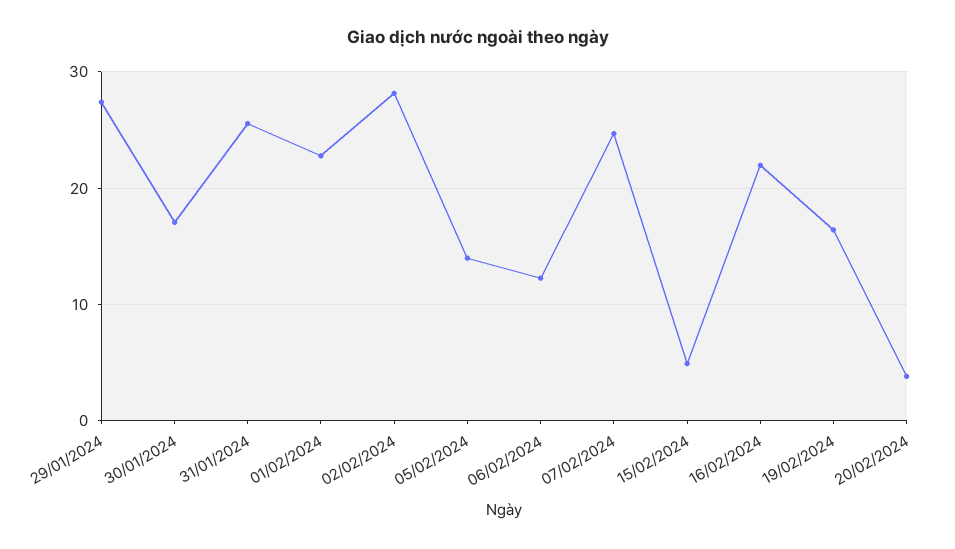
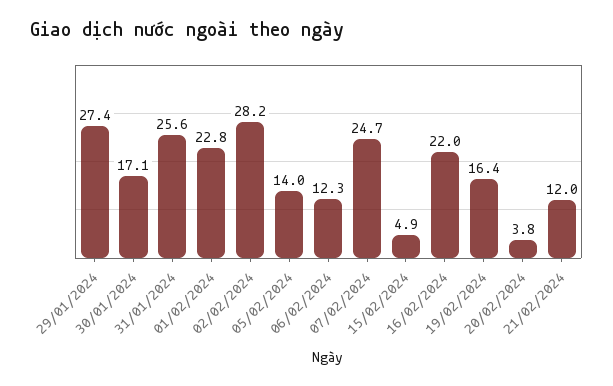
21/02/2024: none -> 12

